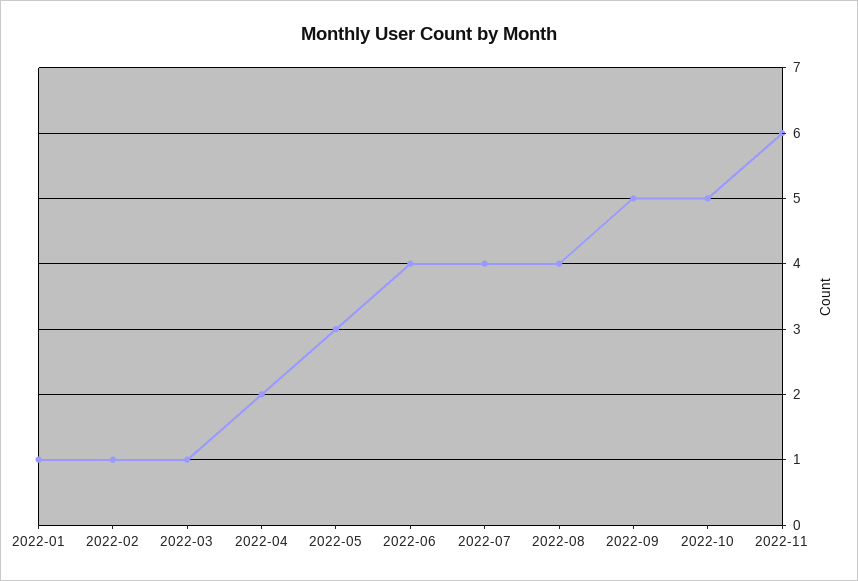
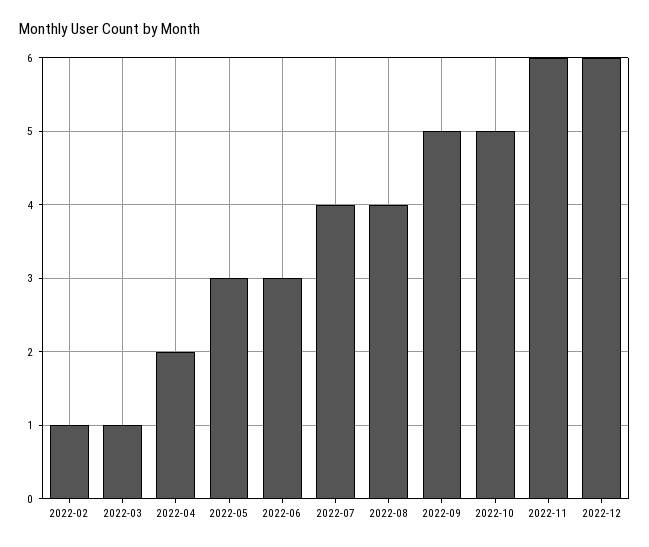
2022-01: 1 -> none
2022-06: 4 -> 3
2022-12: none -> 6

